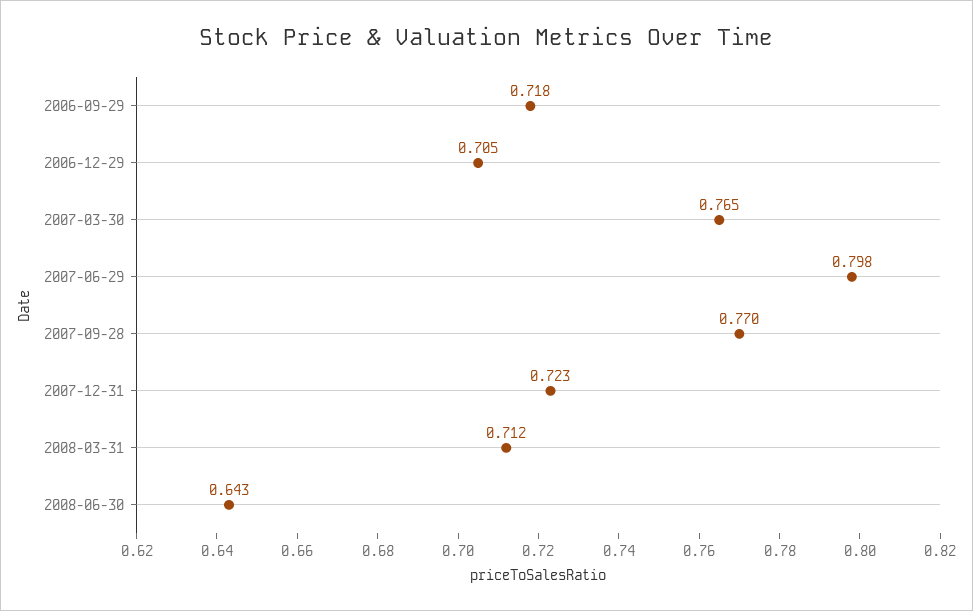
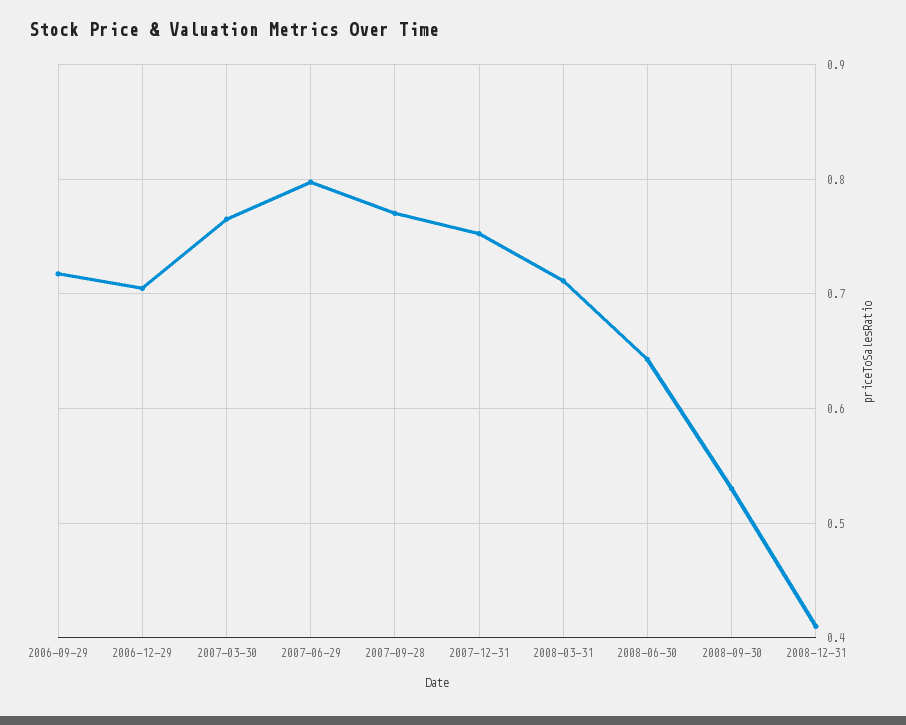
2007-12-31: 0.723 -> 0.75
2008-09-30: none -> 0.53
2008-12-31: none -> 0.41

